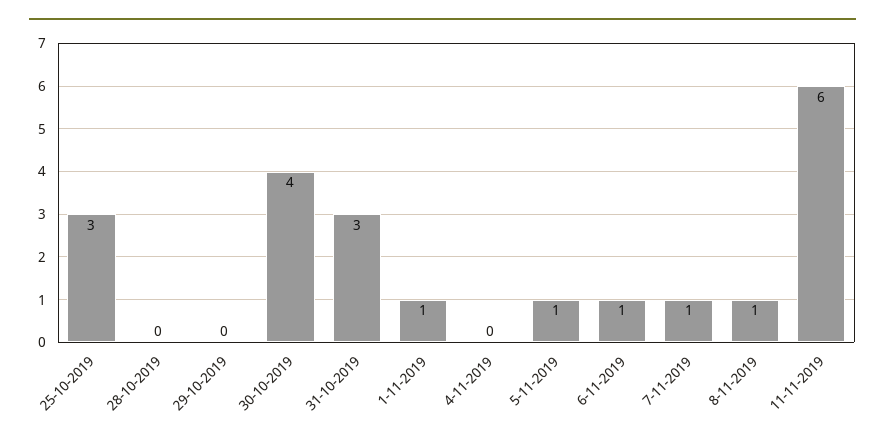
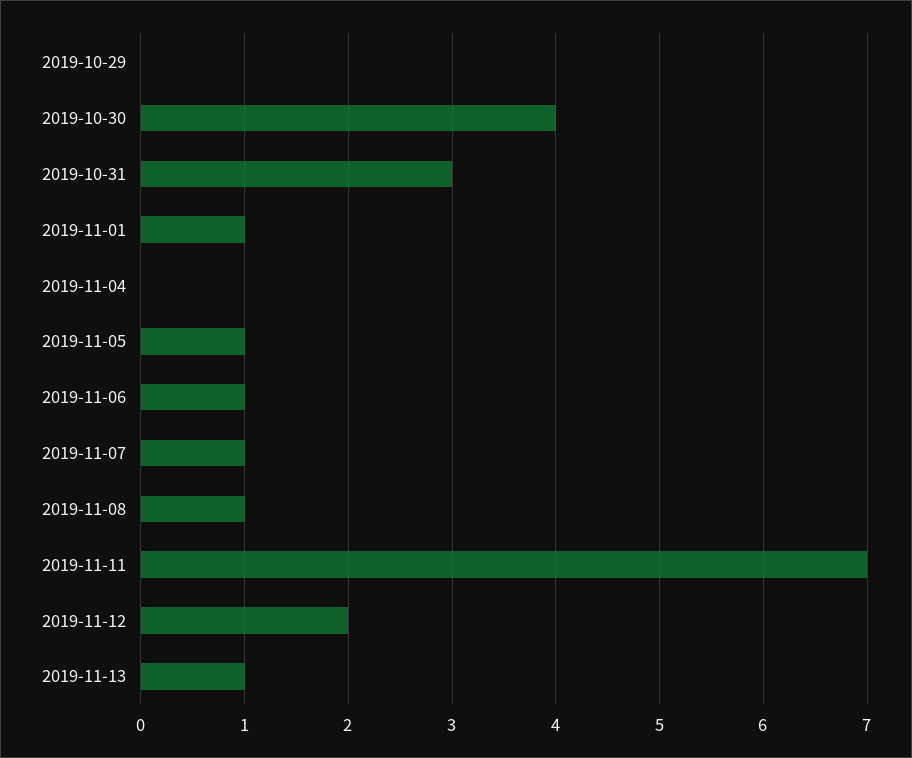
25-10-2019: 3 -> none
28-10-2019: 0 -> none
11-11-2019: 6 -> 7
2019-11-12: none -> 2
2019-11-13: none -> 1

